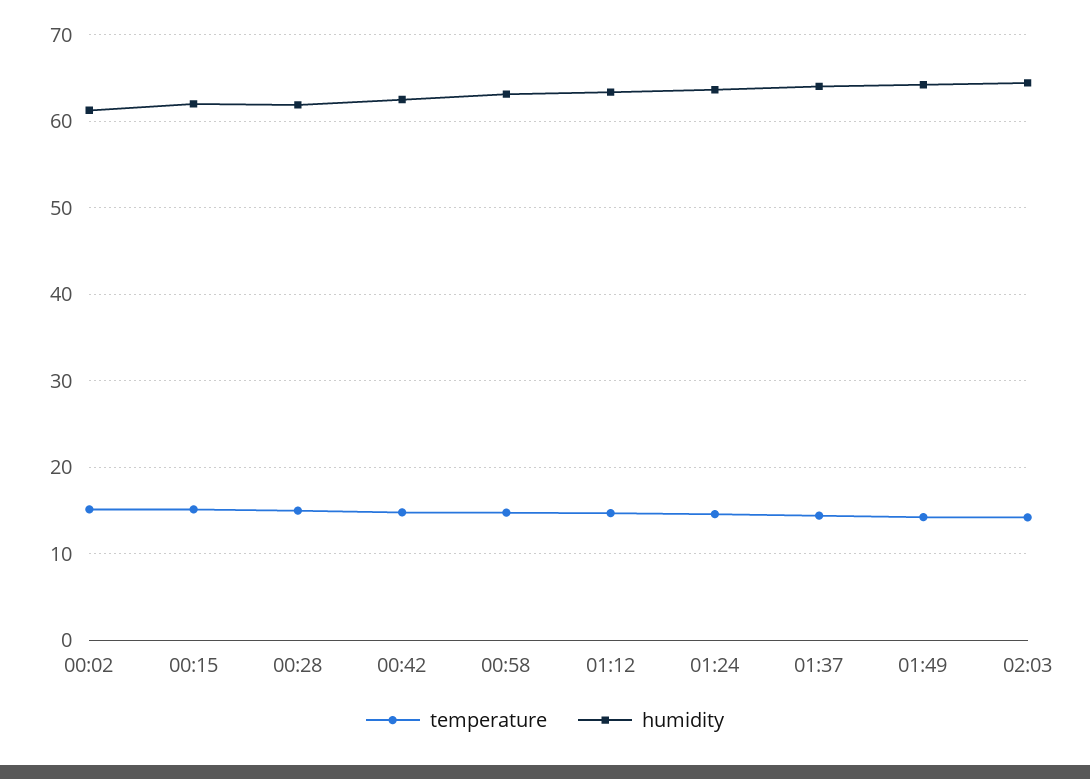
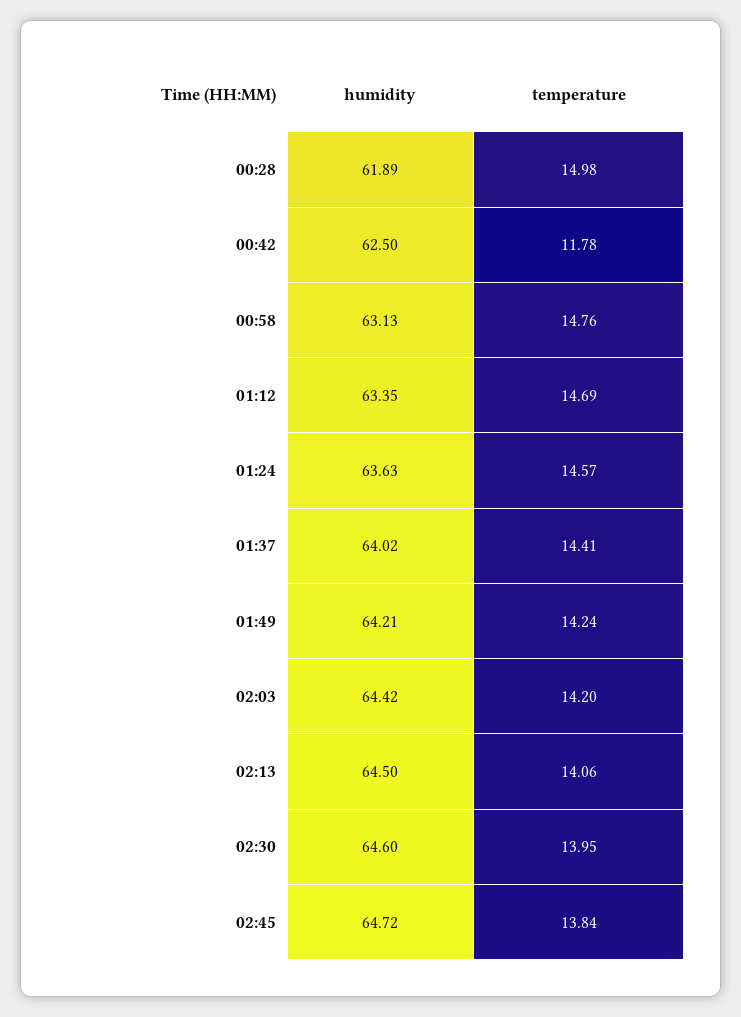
temperature, 00:02: 15 -> none
humidity, 00:02: 61 -> none
temperature, 00:15: 15 -> none
humidity, 00:15: 62 -> none
temperature, 00:42: 15 -> 11.78
humidity, 02:13: none -> 64.5
temperature, 02:13: none -> 14.06
humidity, 02:30: none -> 64.6
temperature, 02:30: none -> 13.95
humidity, 02:45: none -> 64.72
temperature, 02:45: none -> 13.84

